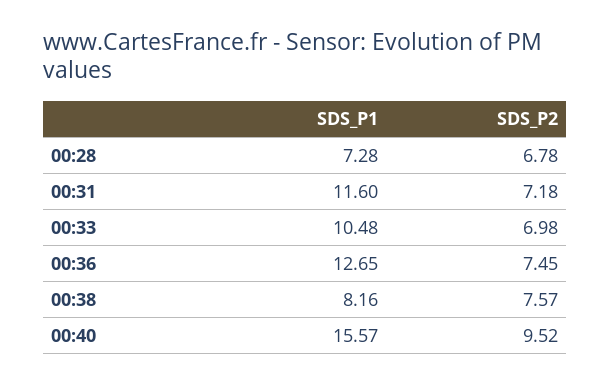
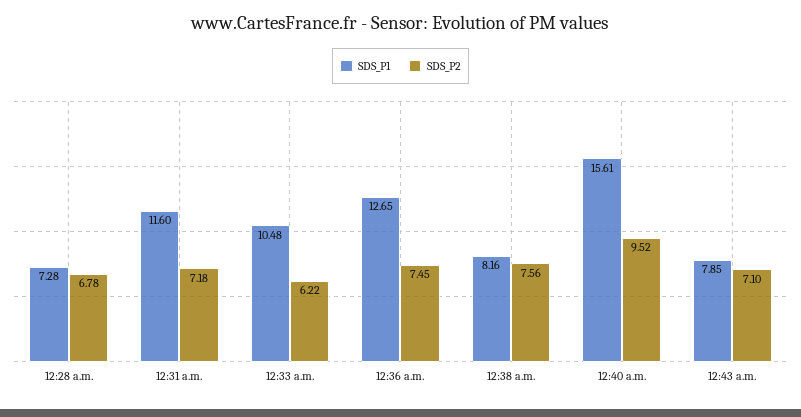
SDS_P2, 00:33: 6.98 -> 6.22
SDS_P2, 00:38: 7.57 -> 7.56
SDS_P1, 00:40: 15.57 -> 15.61
SDS_P1, 12:43 a.m.: none -> 7.85
SDS_P2, 12:43 a.m.: none -> 7.1

